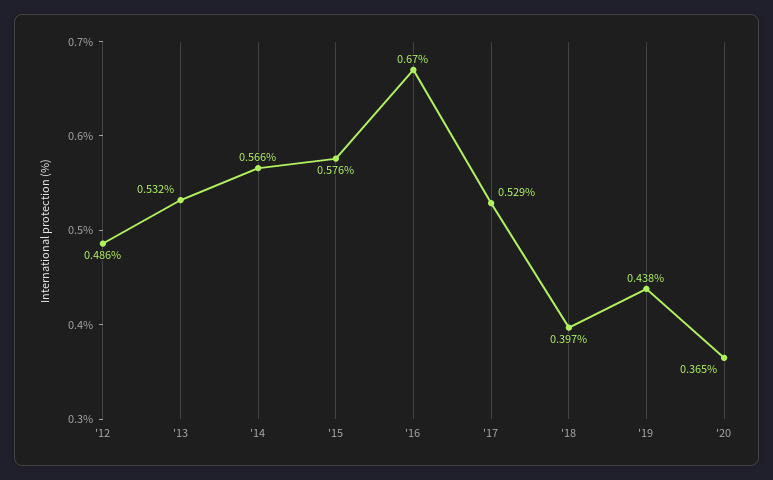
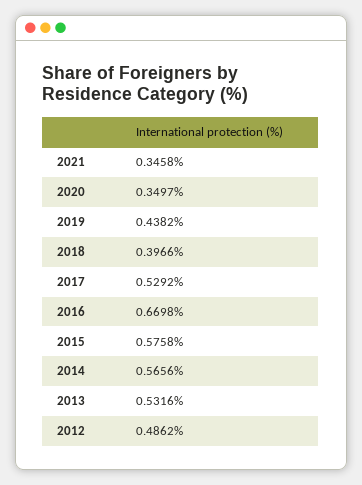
'20: 0.365 -> 0.3497
2021: none -> 0.3458

